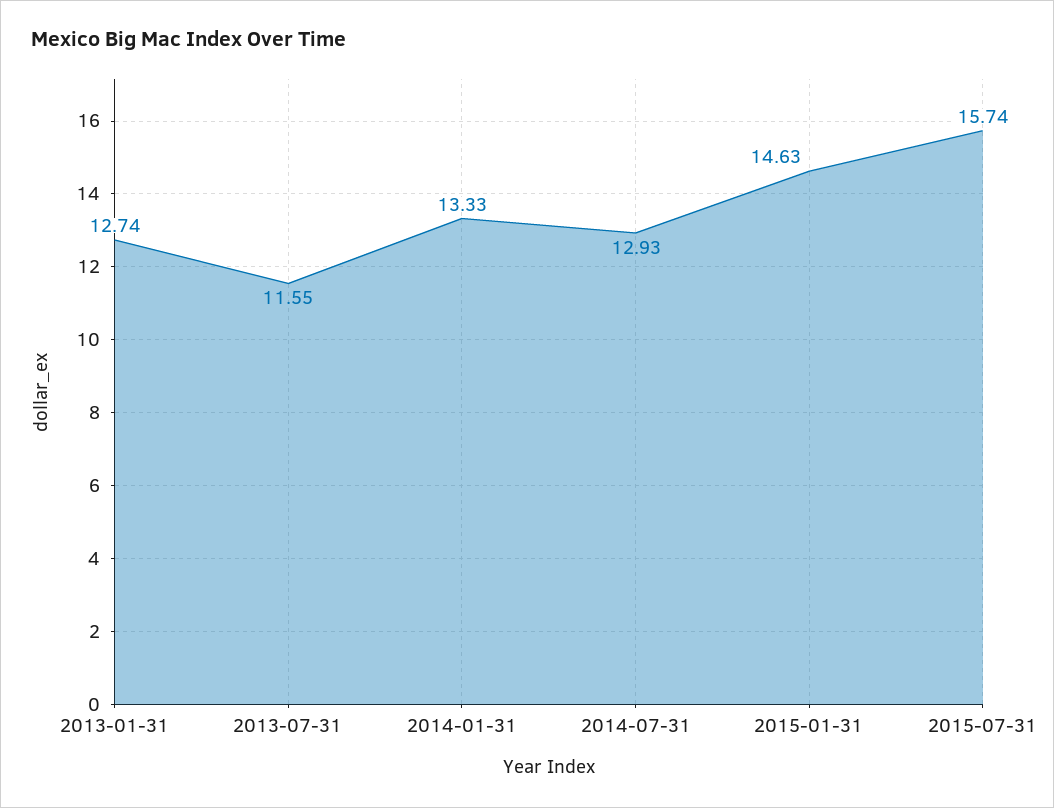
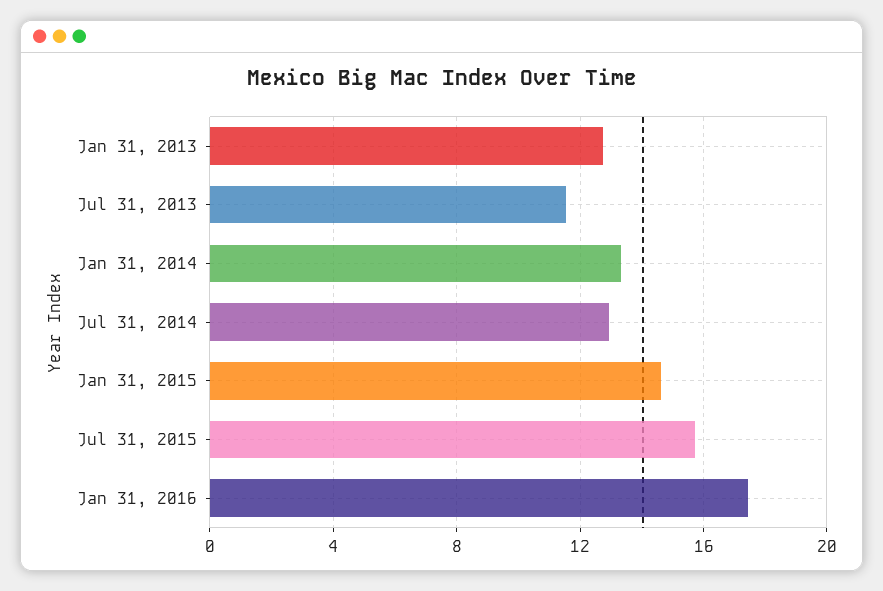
Jan 31, 2016: none -> 17.5

